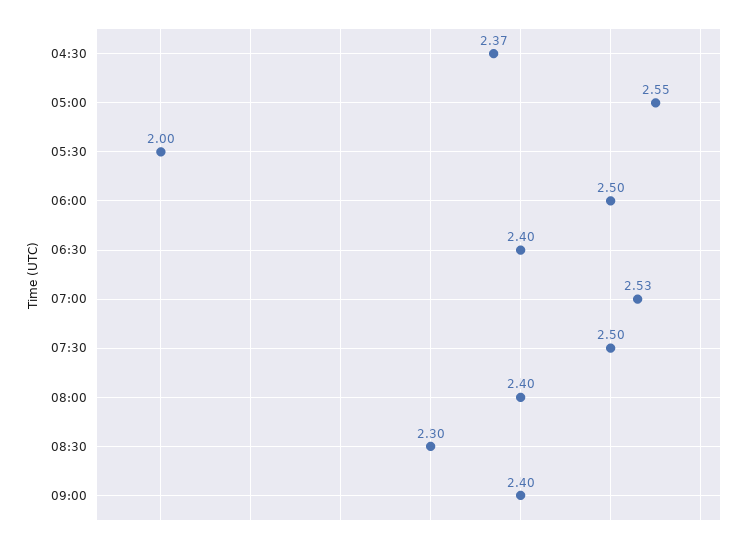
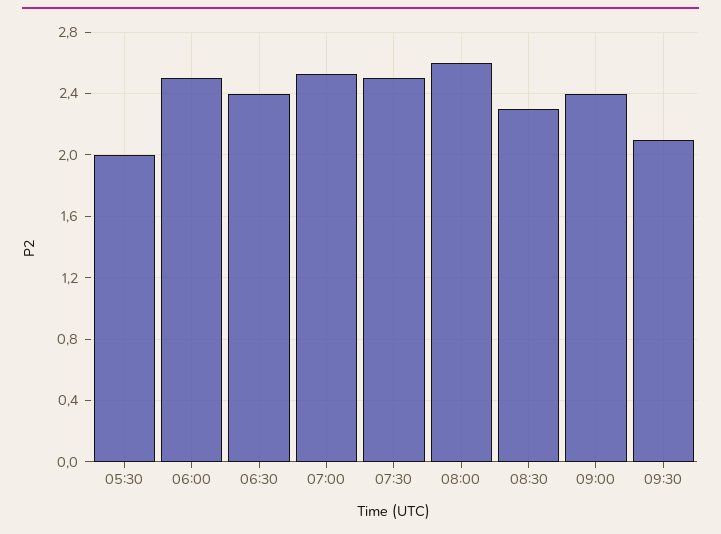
04:30: 2.37 -> none
05:00: 2.55 -> none
08:00: 2.4 -> 2.6
09:30: none -> 2.1

